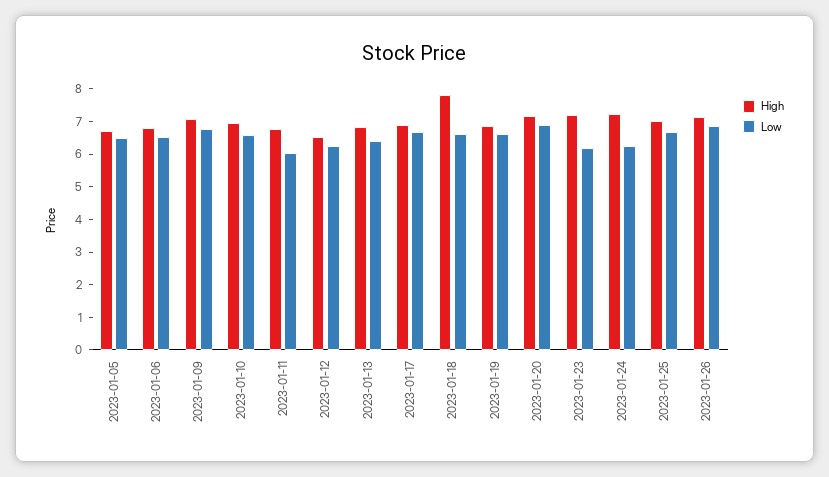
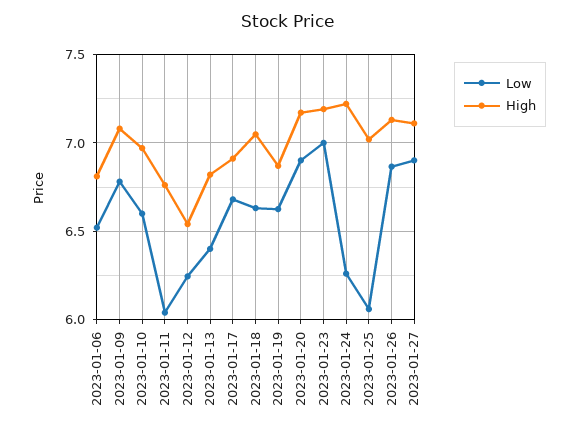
High, 2023-01-05: 6.75 -> none
Low, 2023-01-05: 6.5 -> none
High, 2023-01-18: 7.75 -> 7.05
Low, 2023-01-23: 6.25 -> 7
Low, 2023-01-25: 6.75 -> 6.05
Low, 2023-01-27: none -> 6.9
High, 2023-01-27: none -> 7.1

